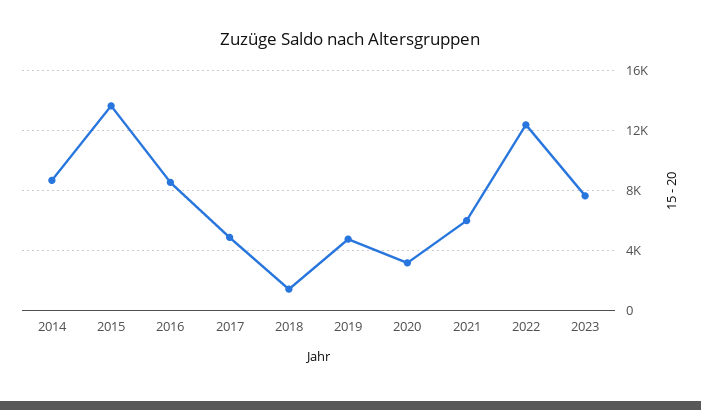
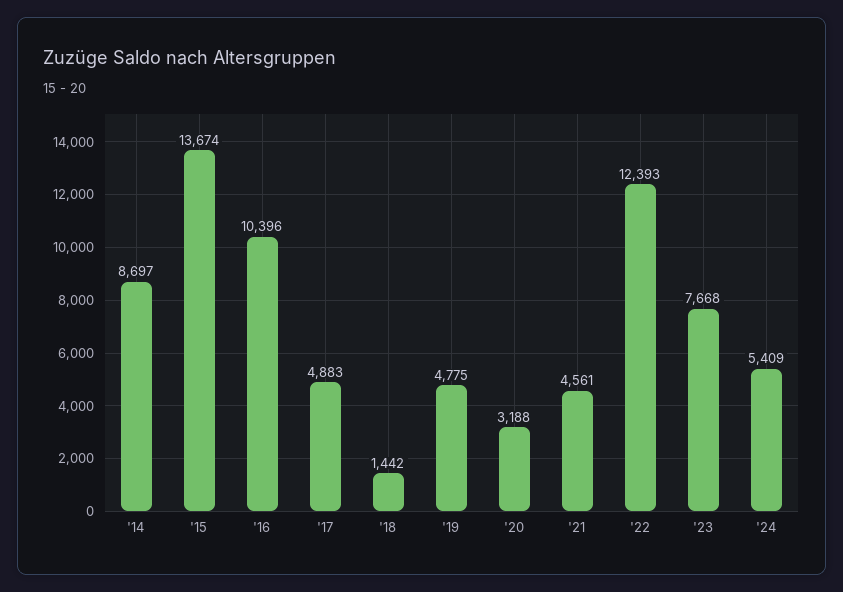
2016: 8500 -> 10396
2021: 6000 -> 4561
'24: none -> 5409

